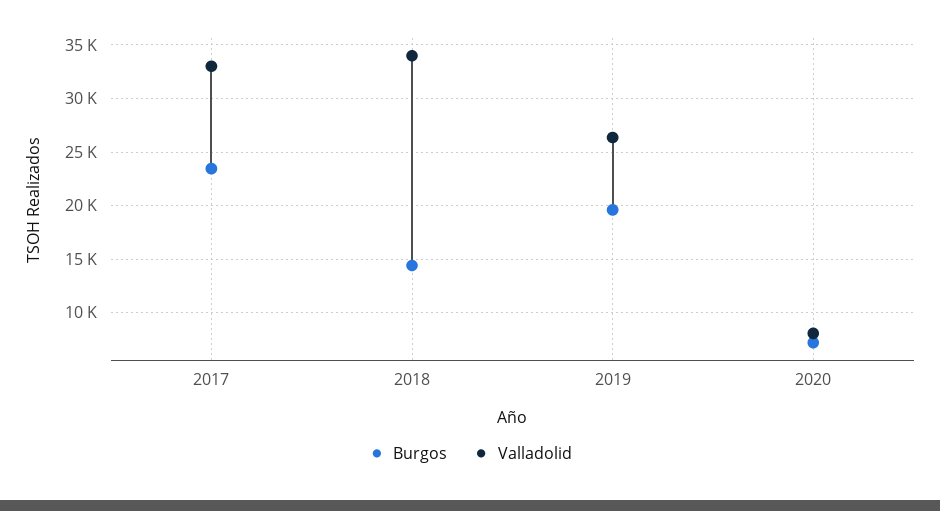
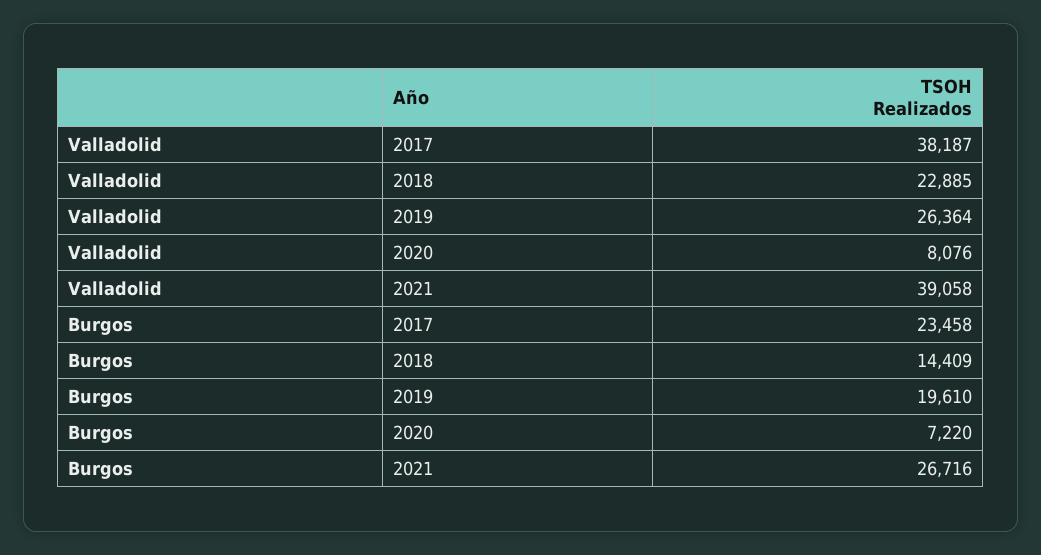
Valladolid, 2017: 33000 -> 38187
Valladolid, 2018: 34000 -> 22885
Valladolid, 2021: none -> 39058
Burgos, 2021: none -> 26716

